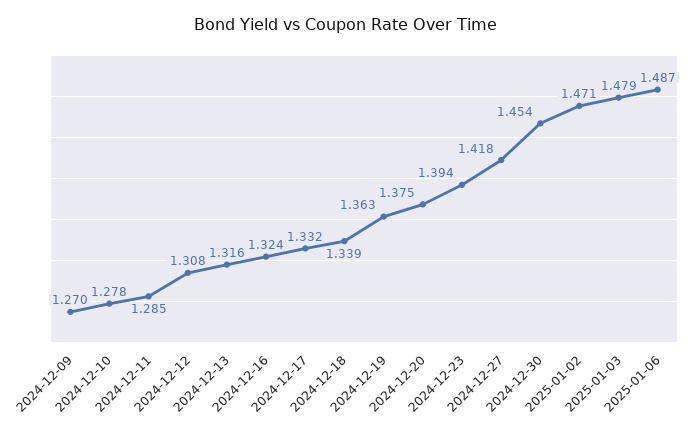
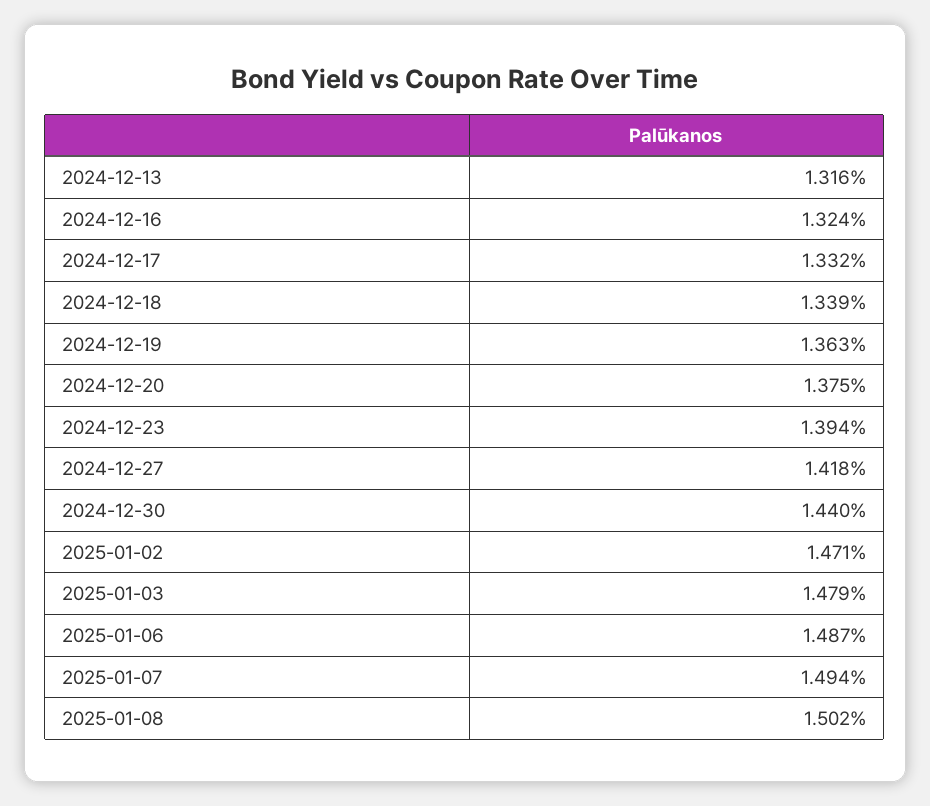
2024-12-09: 1.27 -> none
2024-12-10: 1.278 -> none
2024-12-11: 1.285 -> none
2024-12-12: 1.308 -> none
2024-12-30: 1.454 -> 1.44
2025-01-07: none -> 1.494
2025-01-08: none -> 1.502

